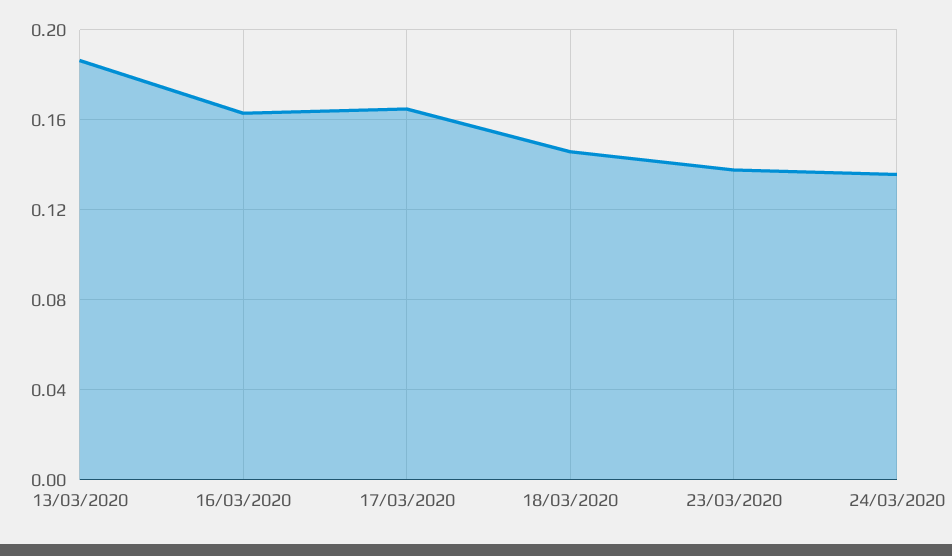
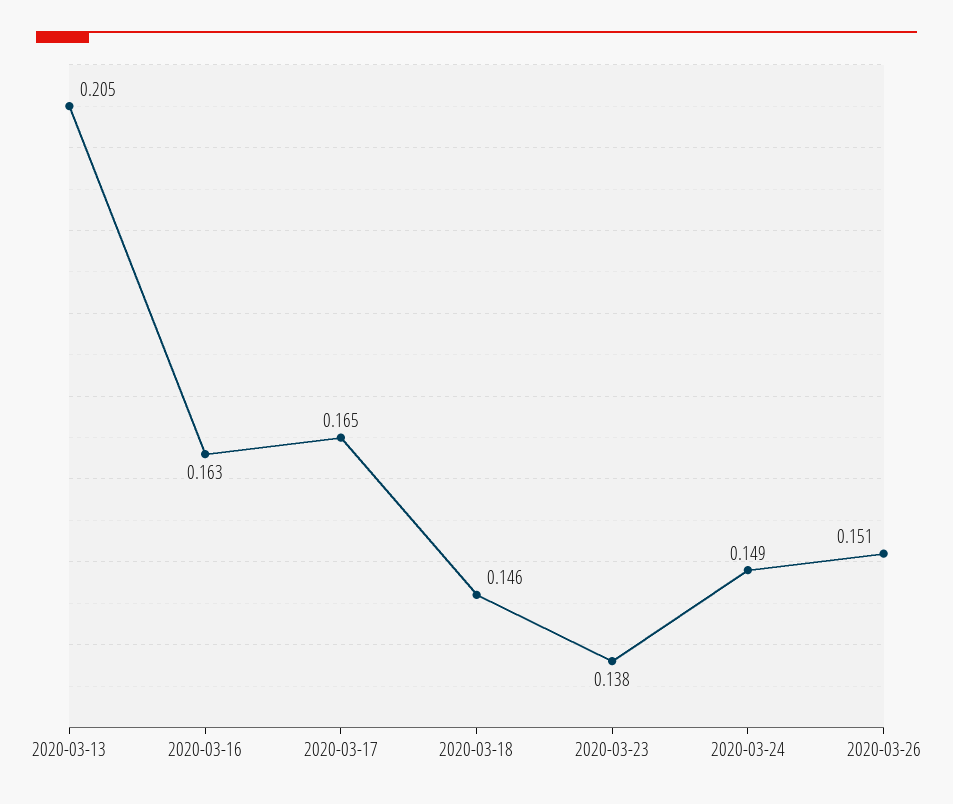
13/03/2020: 0.185 -> 0.205
24/03/2020: 0.135 -> 0.149
2020-03-26: none -> 0.151

